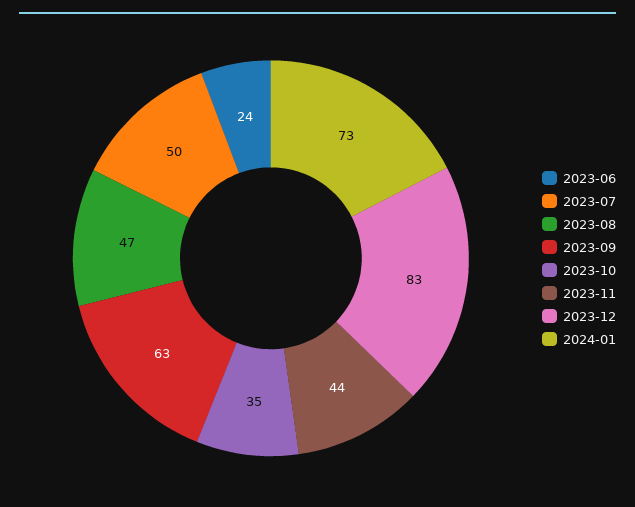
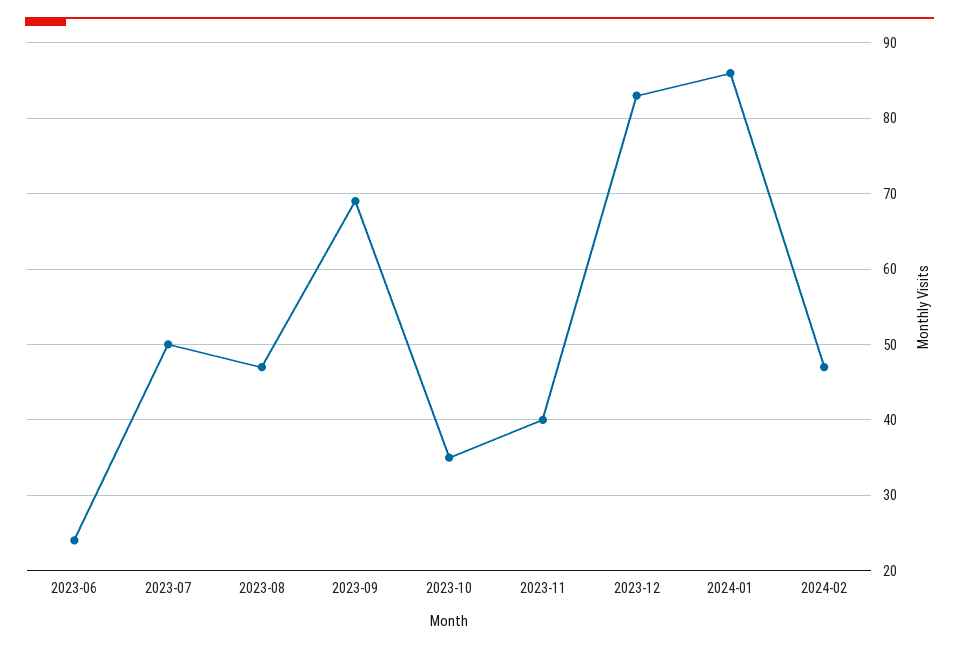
2023-09: 63 -> 69
2023-11: 44 -> 40
2024-01: 73 -> 86
2024-02: none -> 47

